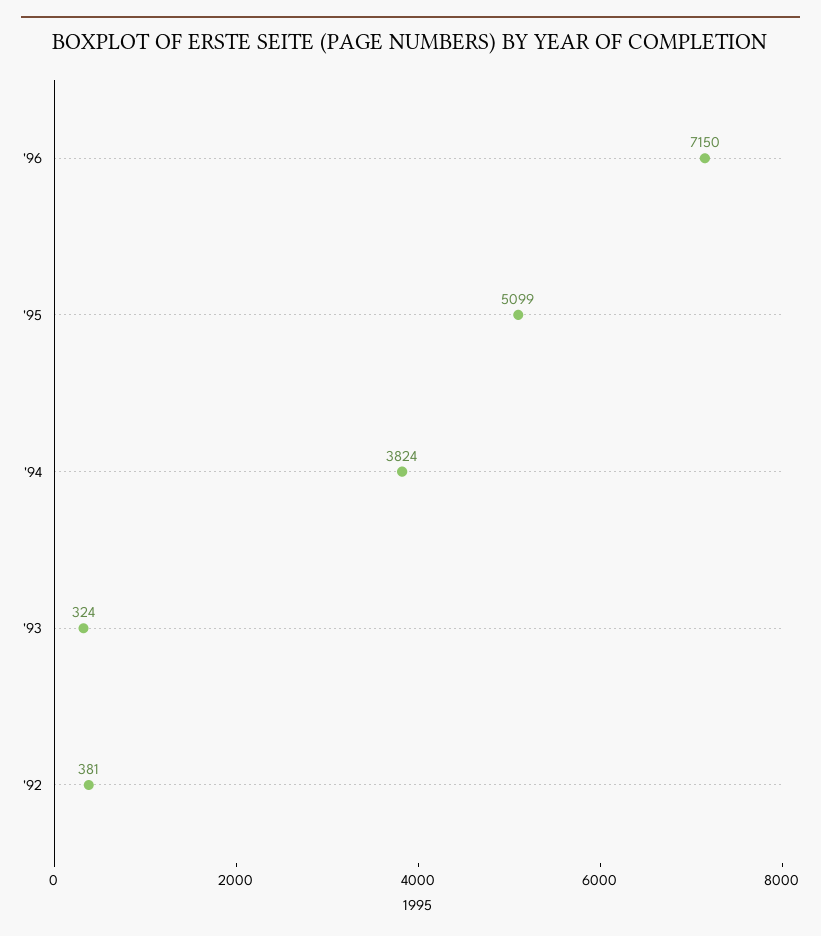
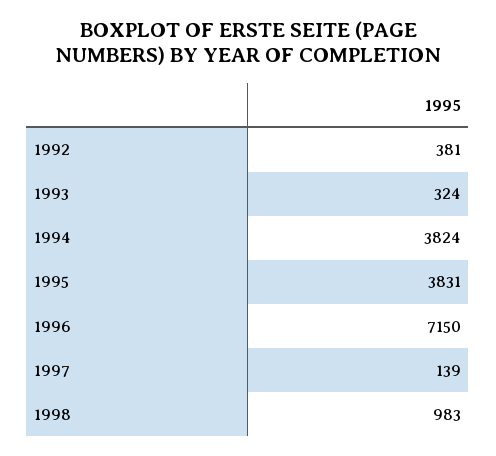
'95: 5099 -> 3831
1997: none -> 139
1998: none -> 983

